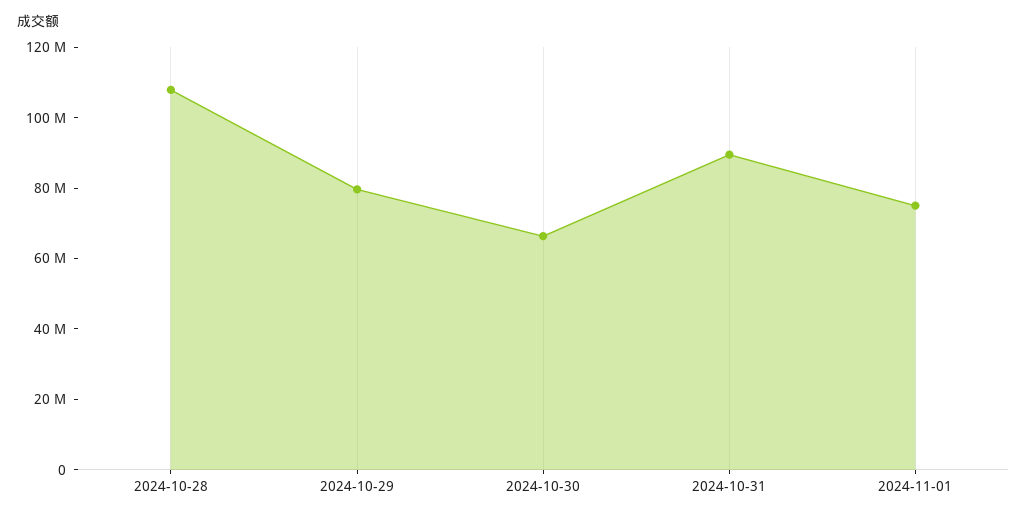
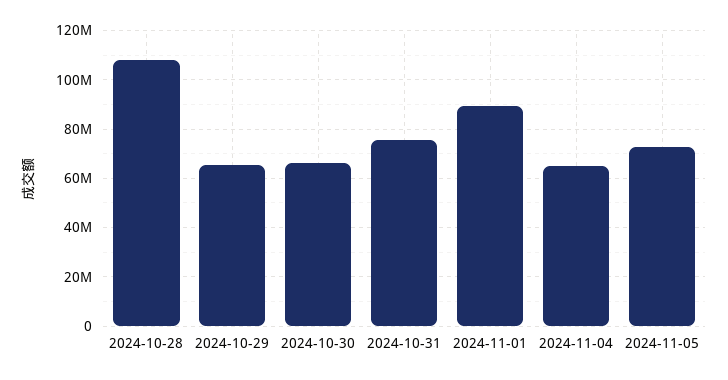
2024-10-29: 80000000 -> 65000000
2024-10-31: 90000000 -> 75000000
2024-11-01: 75000000 -> 90000000
2024-11-04: none -> 65000000
2024-11-05: none -> 72500000

